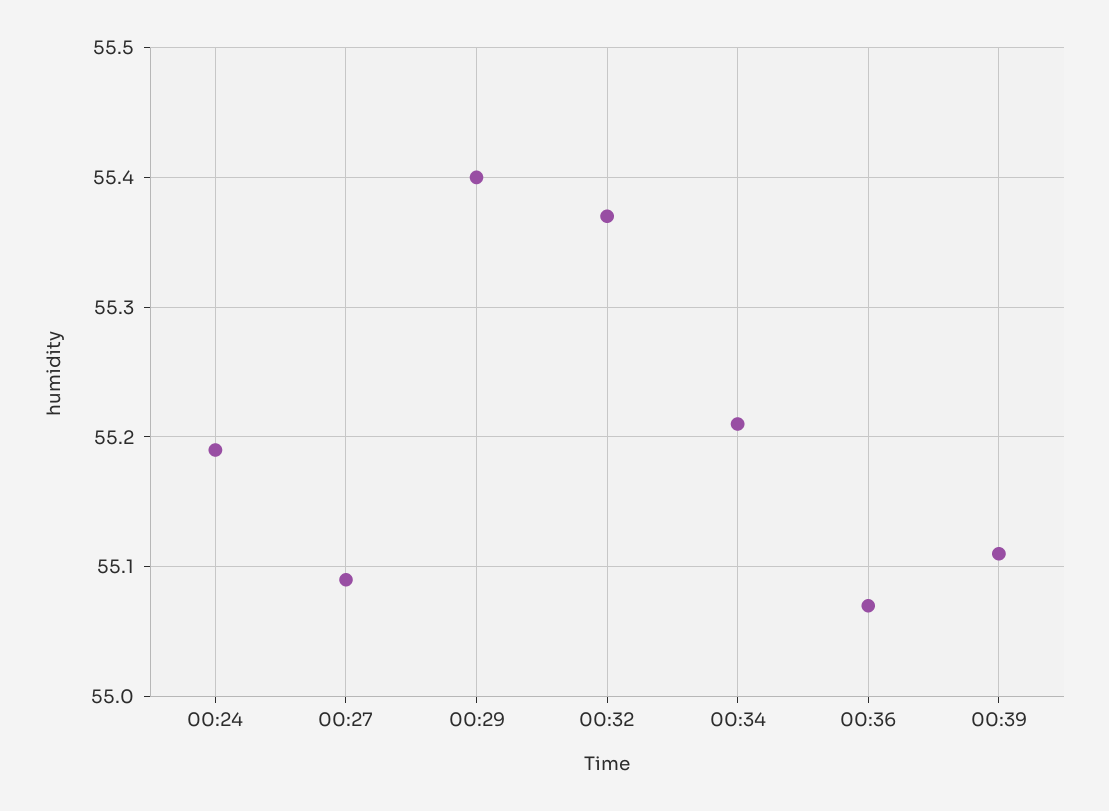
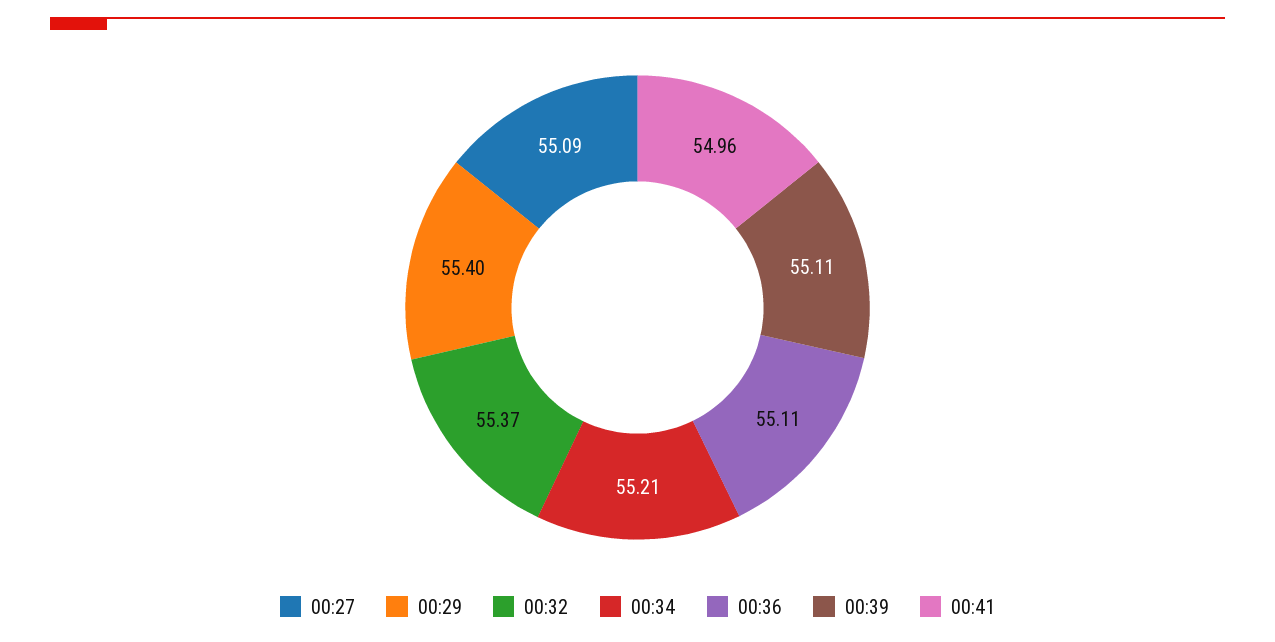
00:24: 55.19 -> none
00:36: 55.07 -> 55.11
00:41: none -> 54.96

